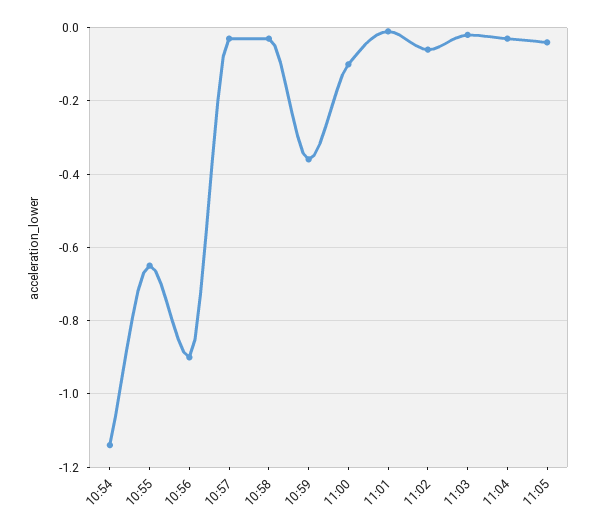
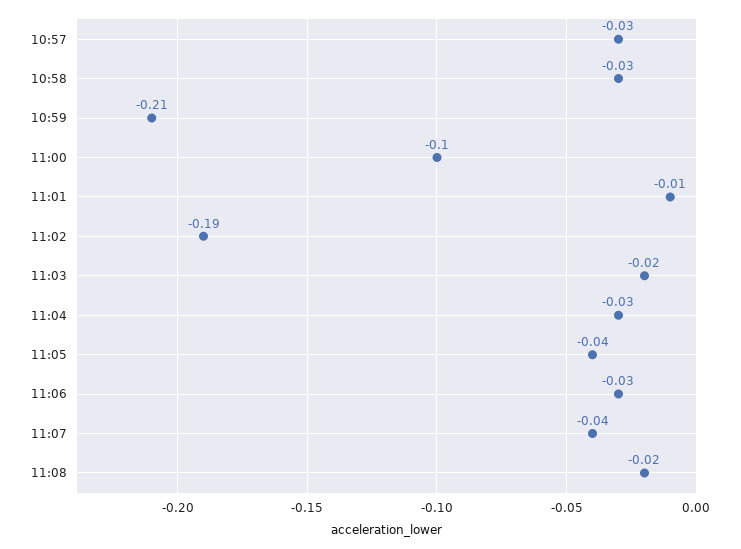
10:54: -1.15 -> none
10:55: -0.65 -> none
10:56: -0.9 -> none
10:59: -0.35 -> -0.21
11:02: -0.05 -> -0.19
11:06: none -> -0.03
11:07: none -> -0.04
11:08: none -> -0.02

